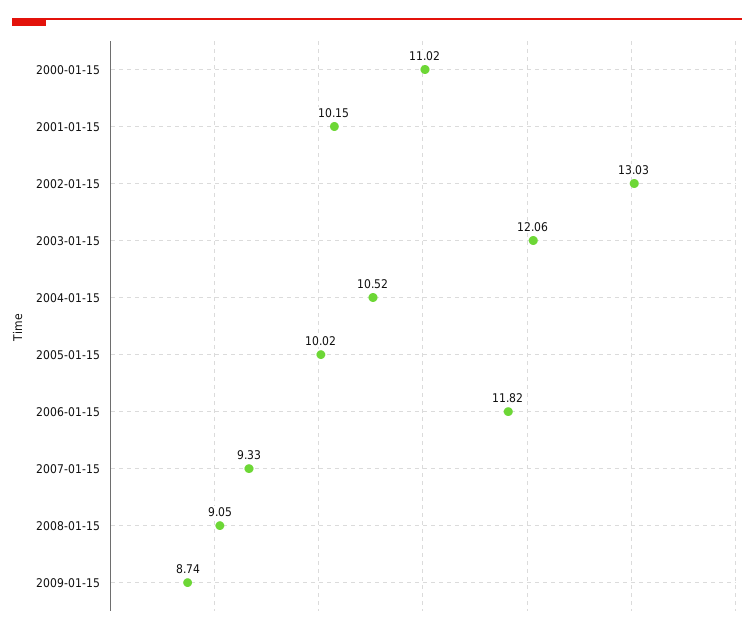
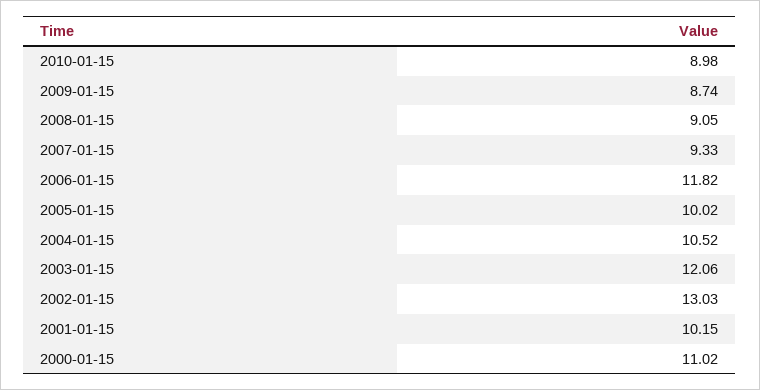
2010-01-15: none -> 8.98

